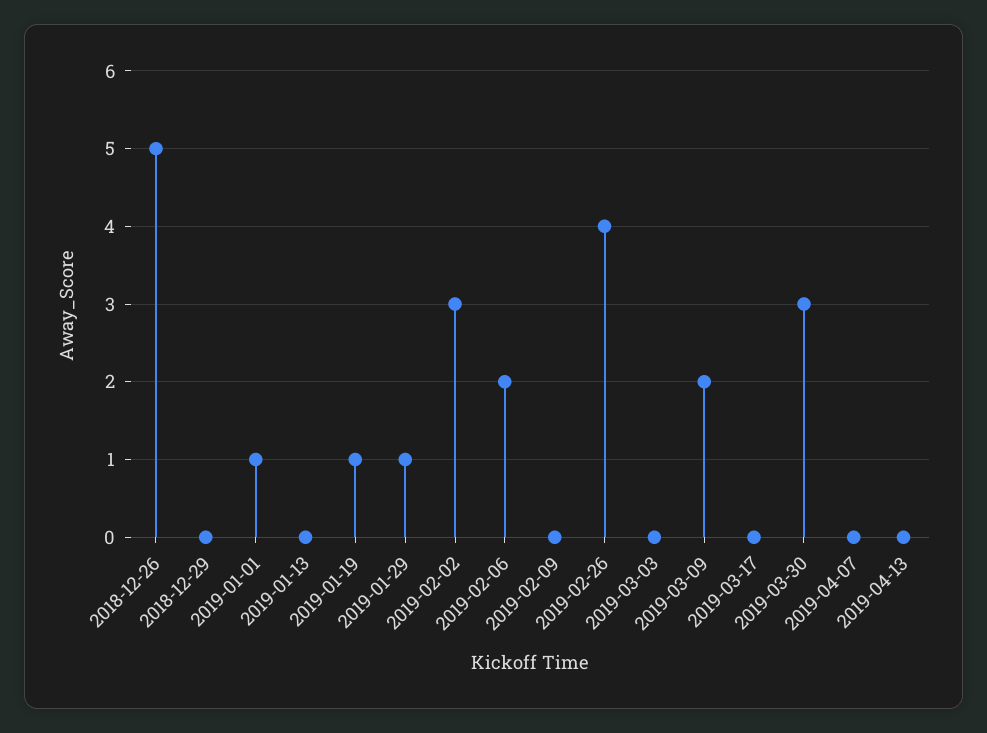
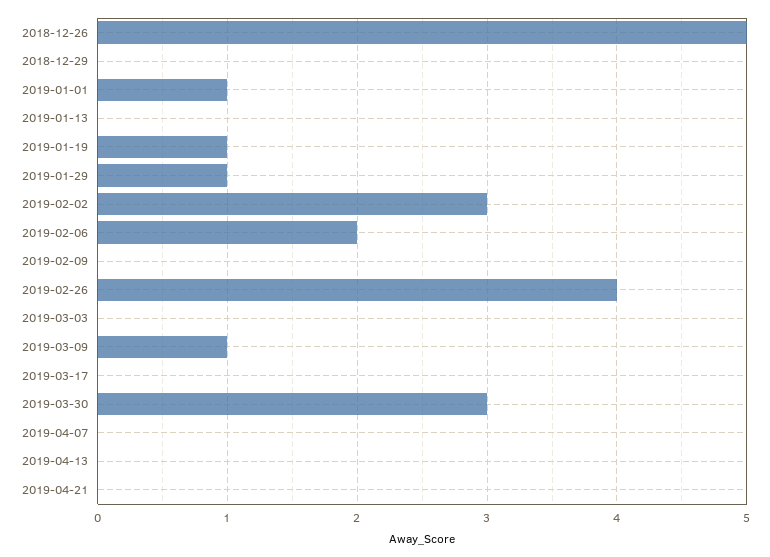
2019-03-09: 2 -> 1
2019-04-21: none -> 0

